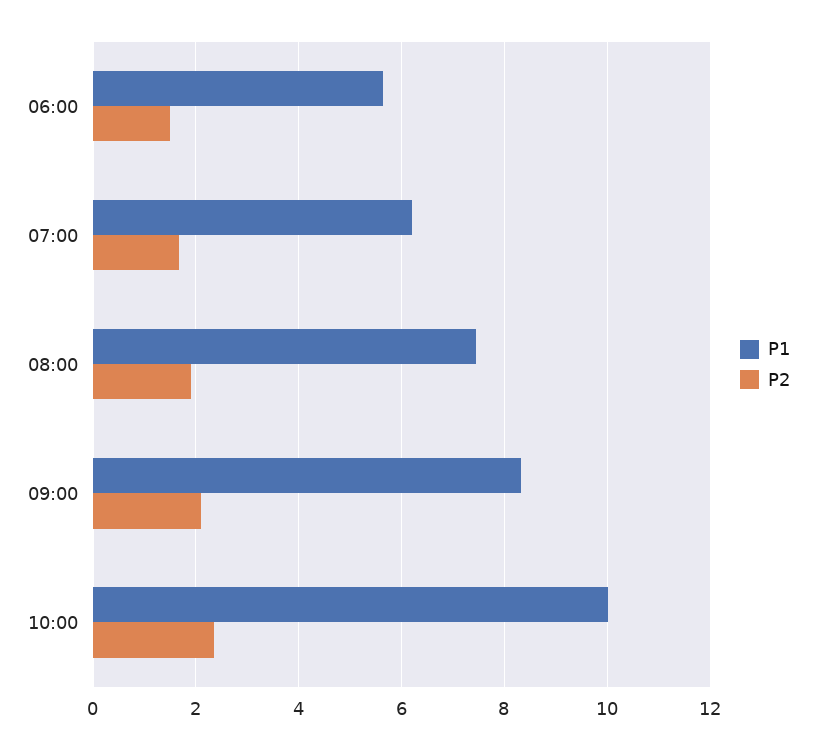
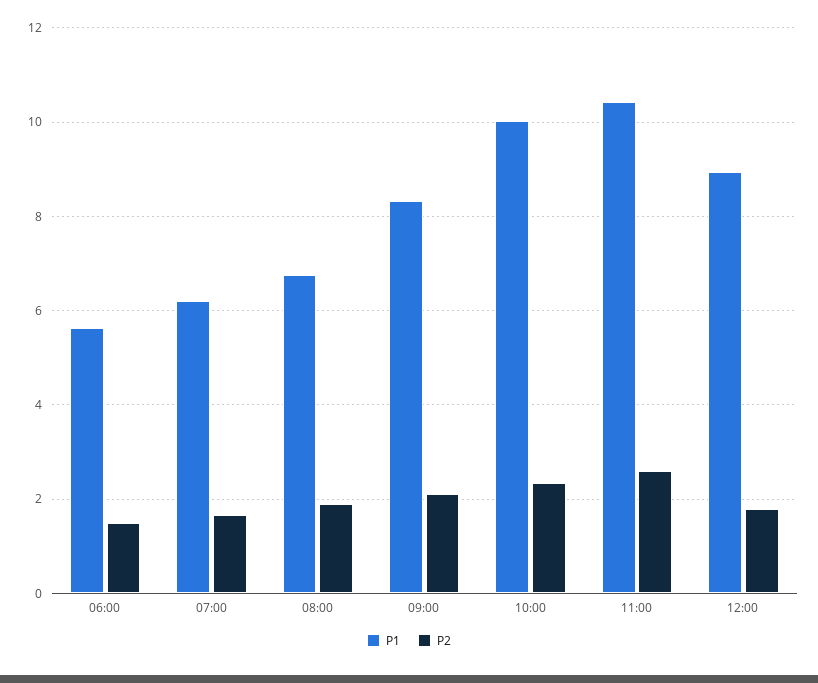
P1, 08:00: 7.4 -> 6.8
P1, 11:00: none -> 10.4
P2, 11:00: none -> 2.6
P1, 12:00: none -> 9
P2, 12:00: none -> 1.8

